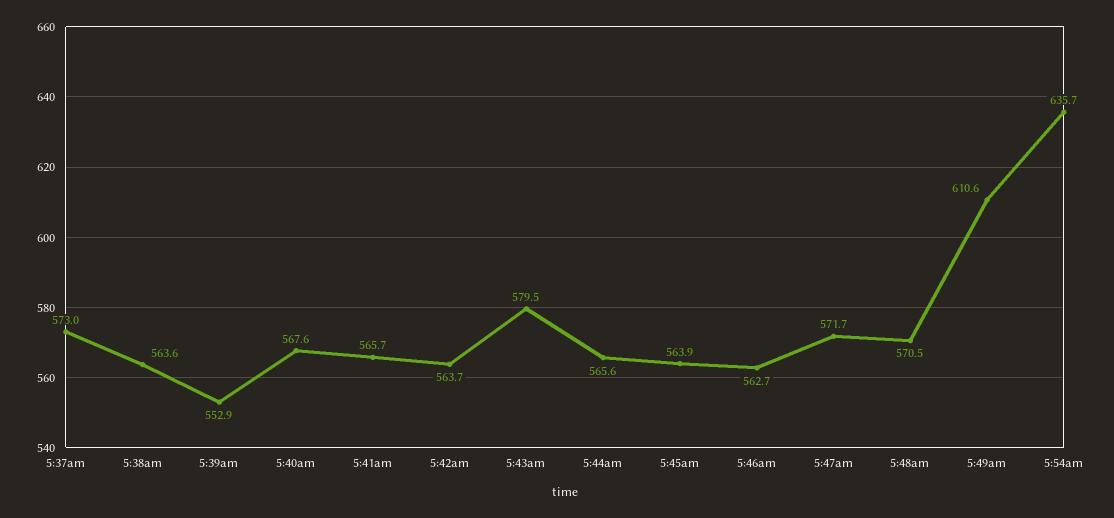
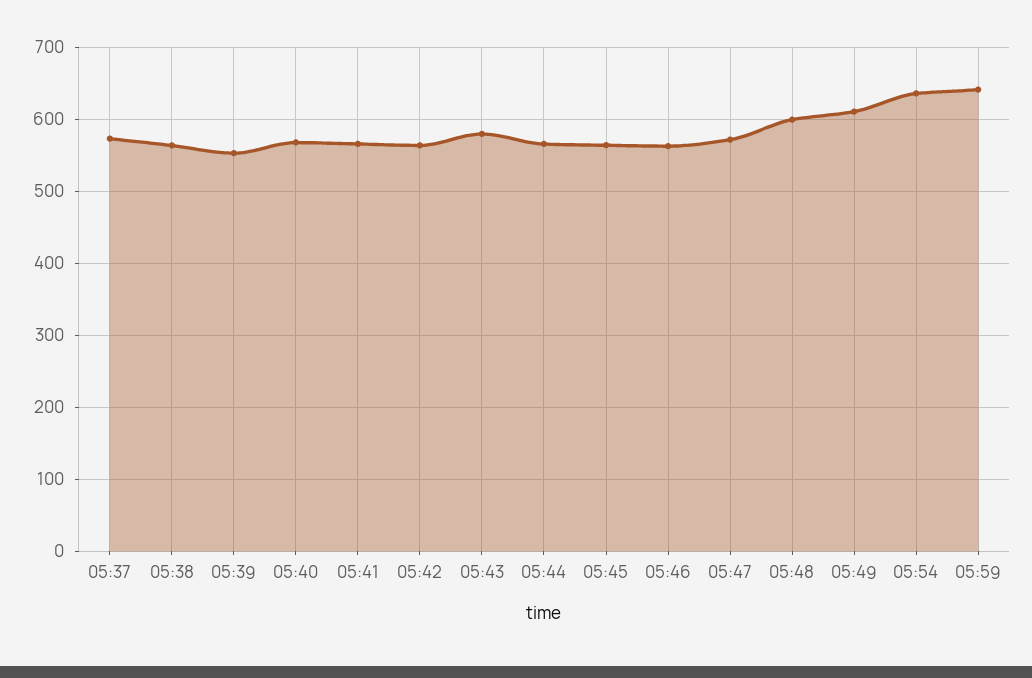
5:48am: 570.5 -> 600
05:59: none -> 640

